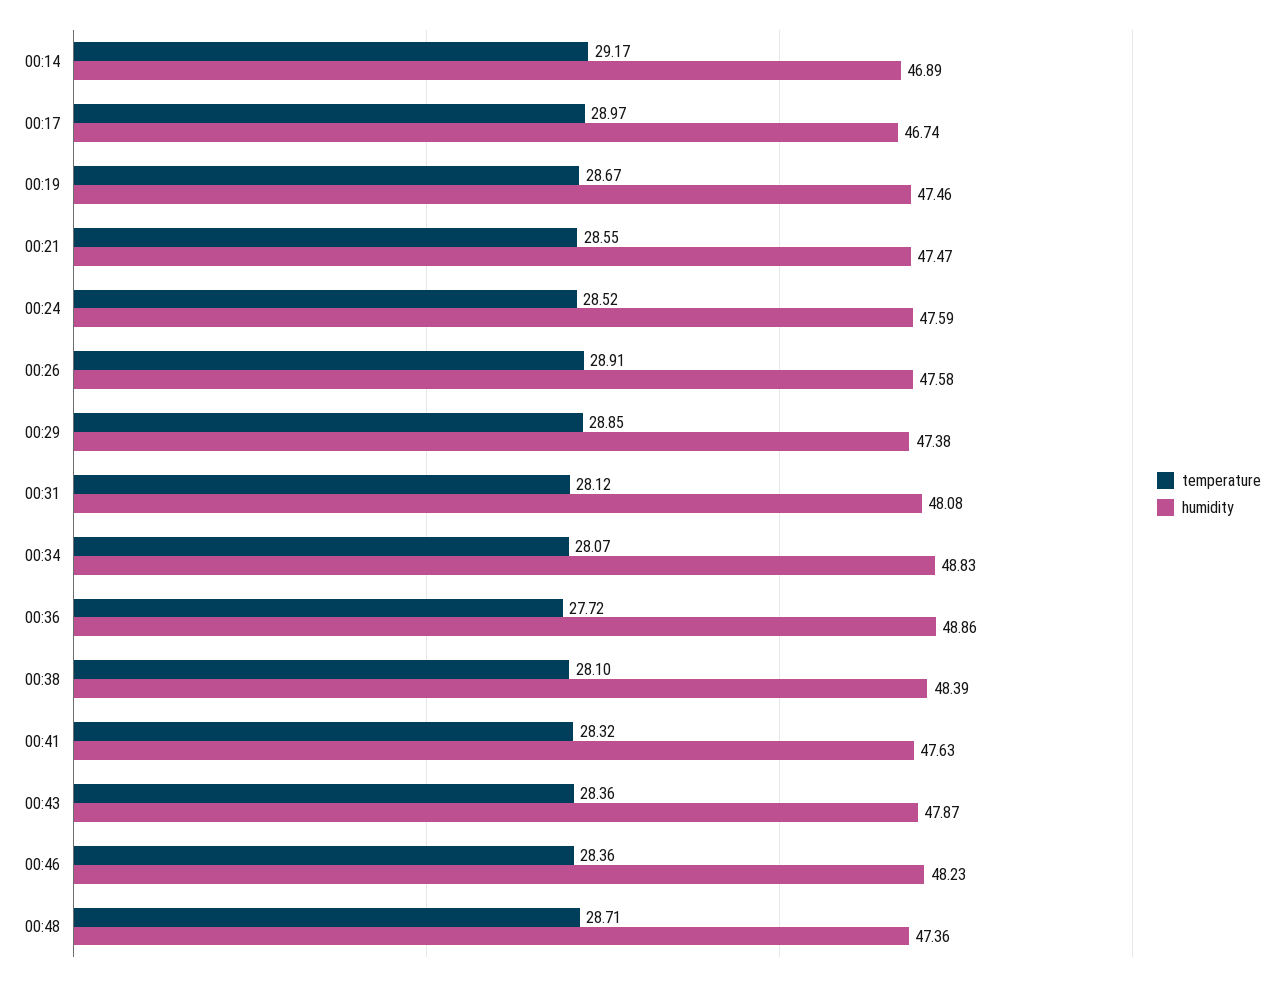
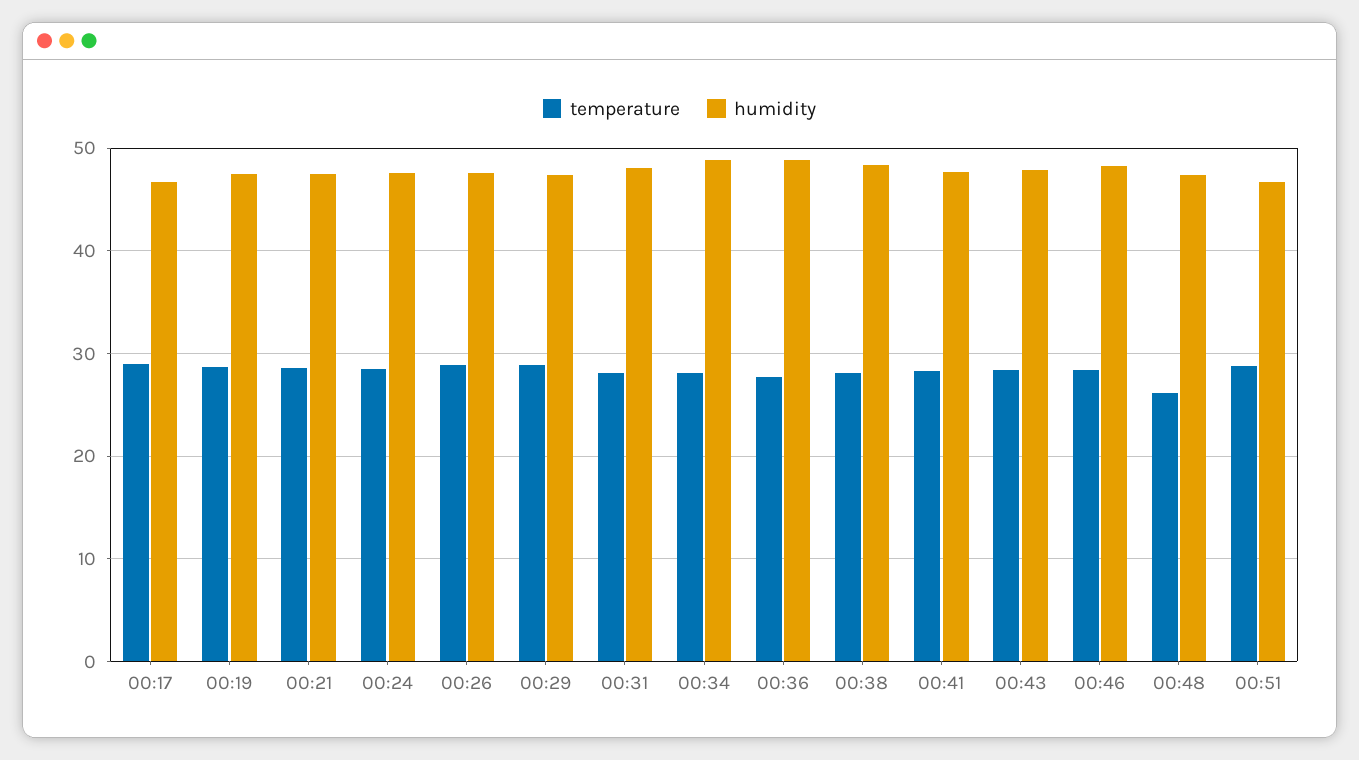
temperature, 00:14: 29.17 -> none
humidity, 00:14: 46.89 -> none
temperature, 00:48: 28.71 -> 26
temperature, 00:51: none -> 29
humidity, 00:51: none -> 47

